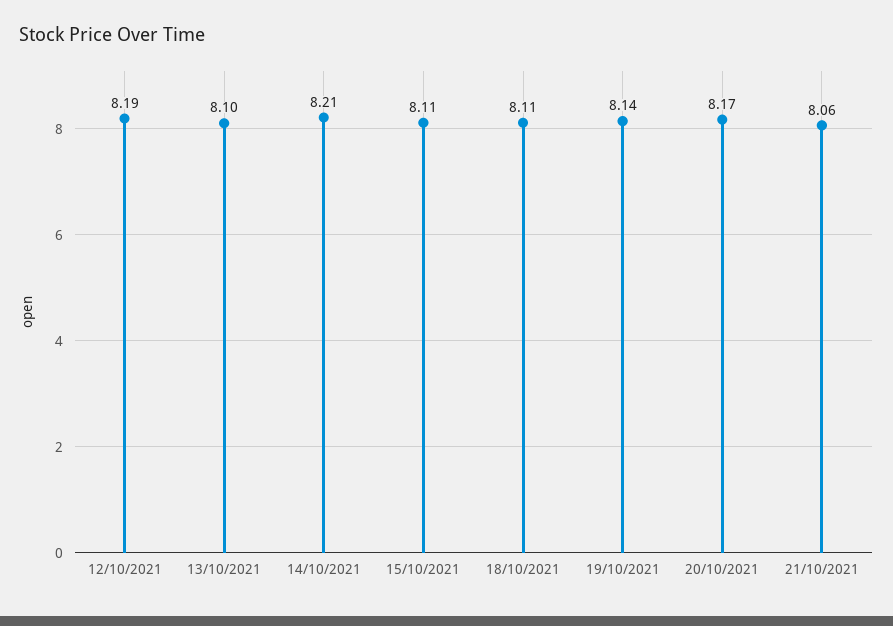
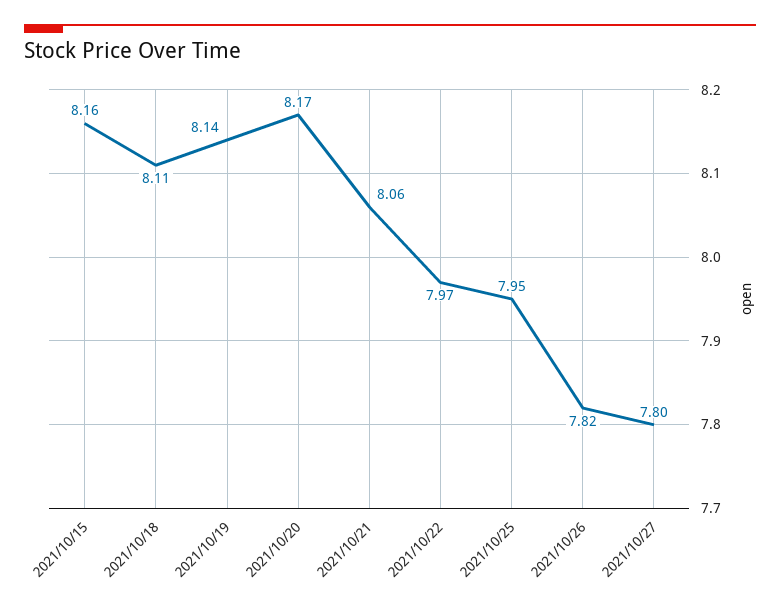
12/10/2021: 8.19 -> none
13/10/2021: 8.1 -> none
14/10/2021: 8.21 -> none
15/10/2021: 8.11 -> 8.16
2021/10/22: none -> 7.97
2021/10/25: none -> 7.95
2021/10/26: none -> 7.82
2021/10/27: none -> 7.8

